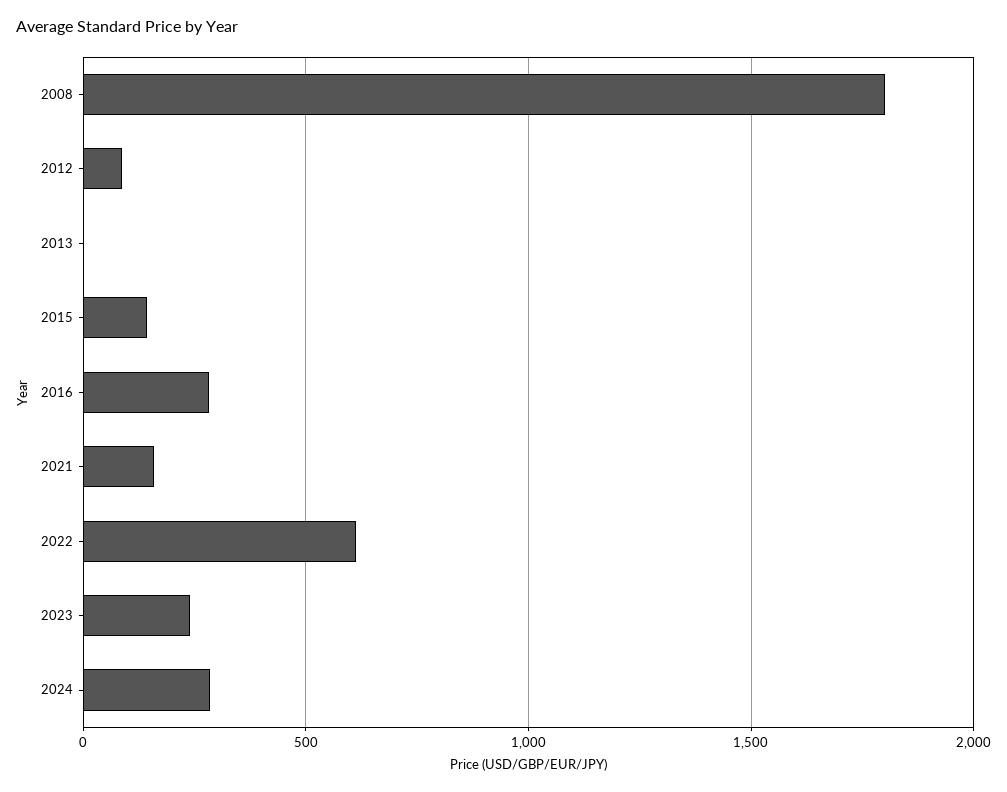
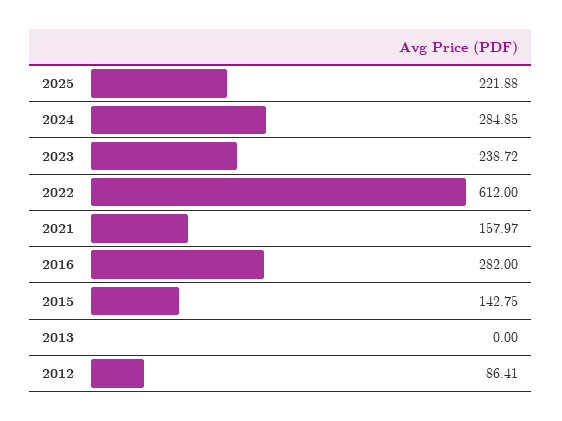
2008: 1800 -> none
2025: none -> 221.88

